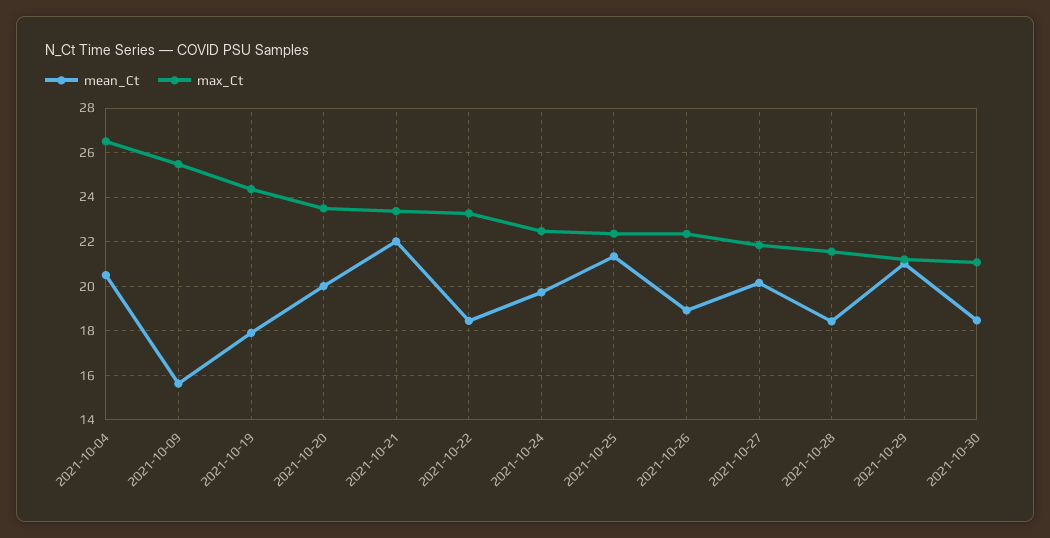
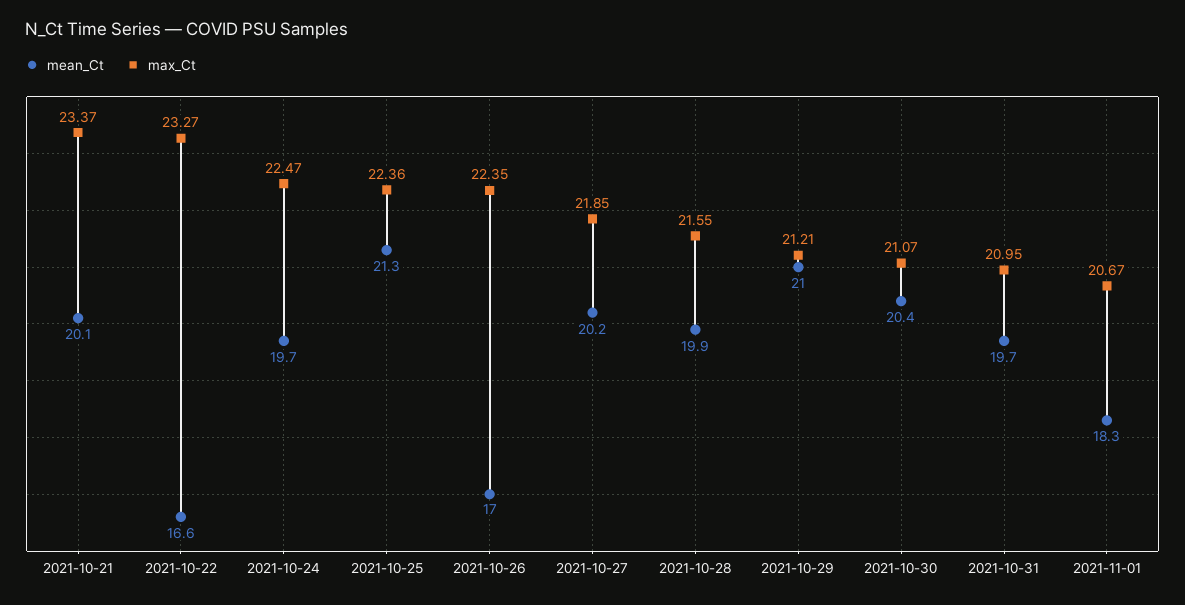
mean_Ct, 2021-10-04: 20.5 -> none
max_Ct, 2021-10-04: 26.5 -> none
mean_Ct, 2021-10-09: 15.5 -> none
max_Ct, 2021-10-09: 25.5 -> none
mean_Ct, 2021-10-19: 18 -> none
max_Ct, 2021-10-19: 24.5 -> none
mean_Ct, 2021-10-20: 20 -> none
max_Ct, 2021-10-20: 23.5 -> none
mean_Ct, 2021-10-21: 22 -> 20.1
mean_Ct, 2021-10-22: 18.5 -> 16.6
mean_Ct, 2021-10-26: 19 -> 17
mean_Ct, 2021-10-28: 18.5 -> 19.9
mean_Ct, 2021-10-30: 18.5 -> 20.4
mean_Ct, 2021-10-31: none -> 19.7
max_Ct, 2021-10-31: none -> 20.95
mean_Ct, 2021-11-01: none -> 18.3
max_Ct, 2021-11-01: none -> 20.67

